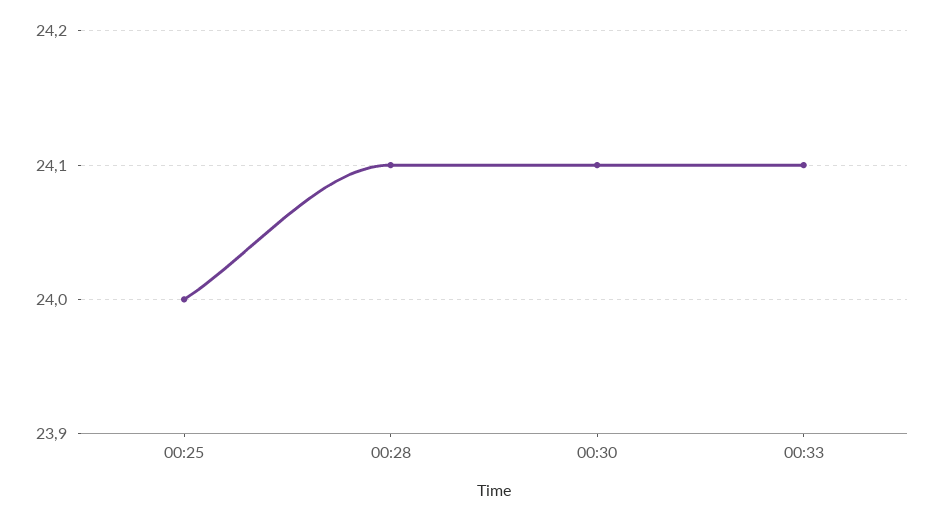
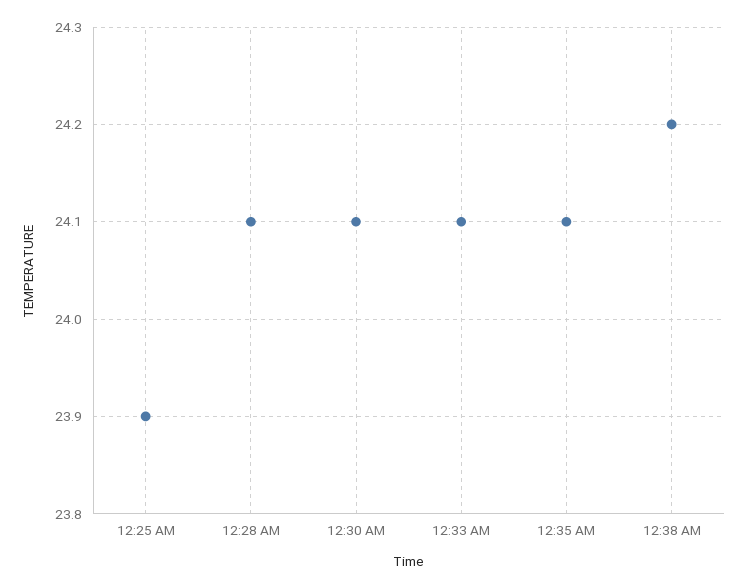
00:25: 24 -> 23.9
12:35 AM: none -> 24.1
12:38 AM: none -> 24.2

